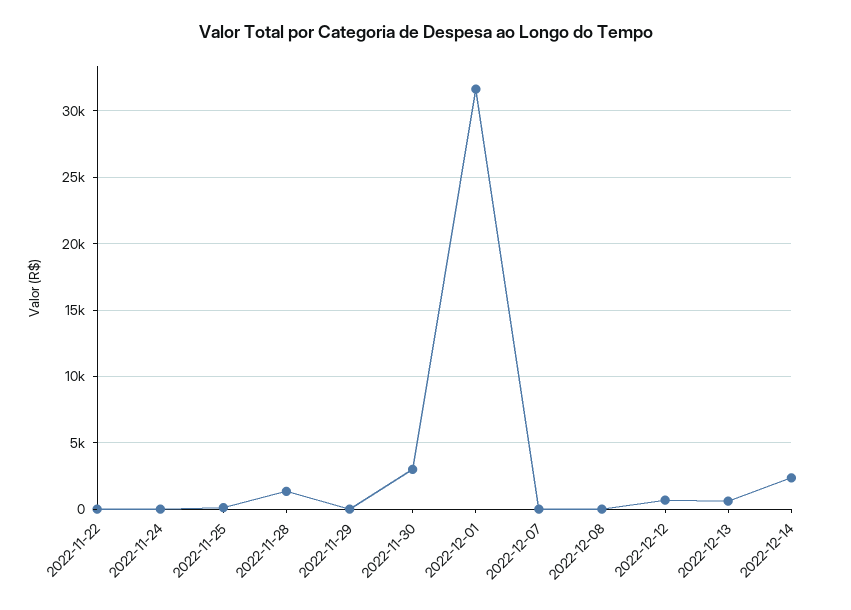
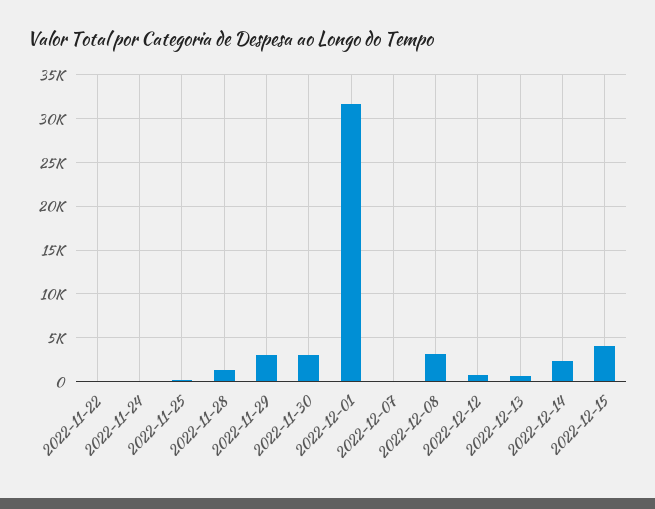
2022-11-29: 0 -> 3000
2022-12-08: 0 -> 3000
2022-12-15: none -> 4000

